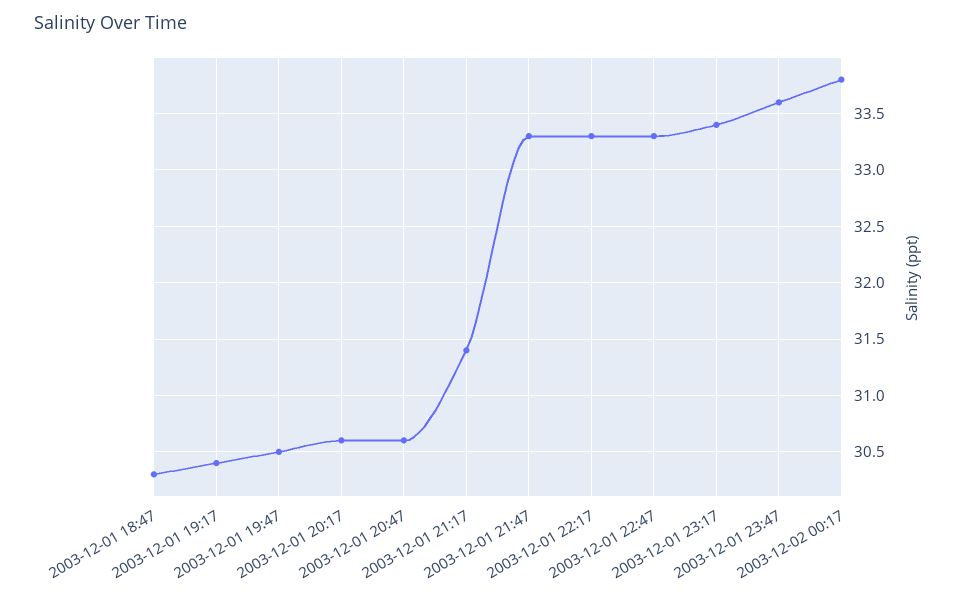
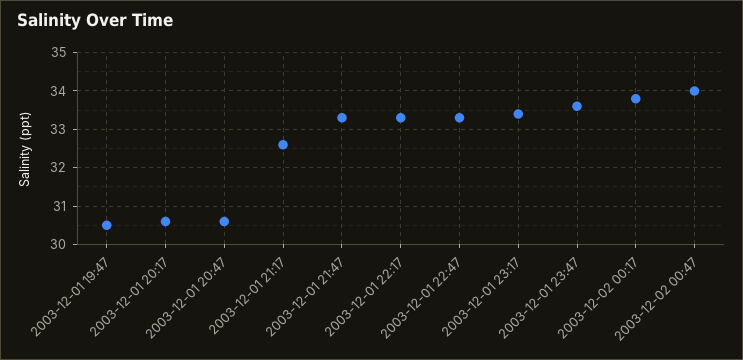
2003-12-01 18:47: 30.3 -> none
2003-12-01 19:17: 30.4 -> none
2003-12-01 21:17: 31.4 -> 32.5
2003-12-02 00:47: none -> 34

